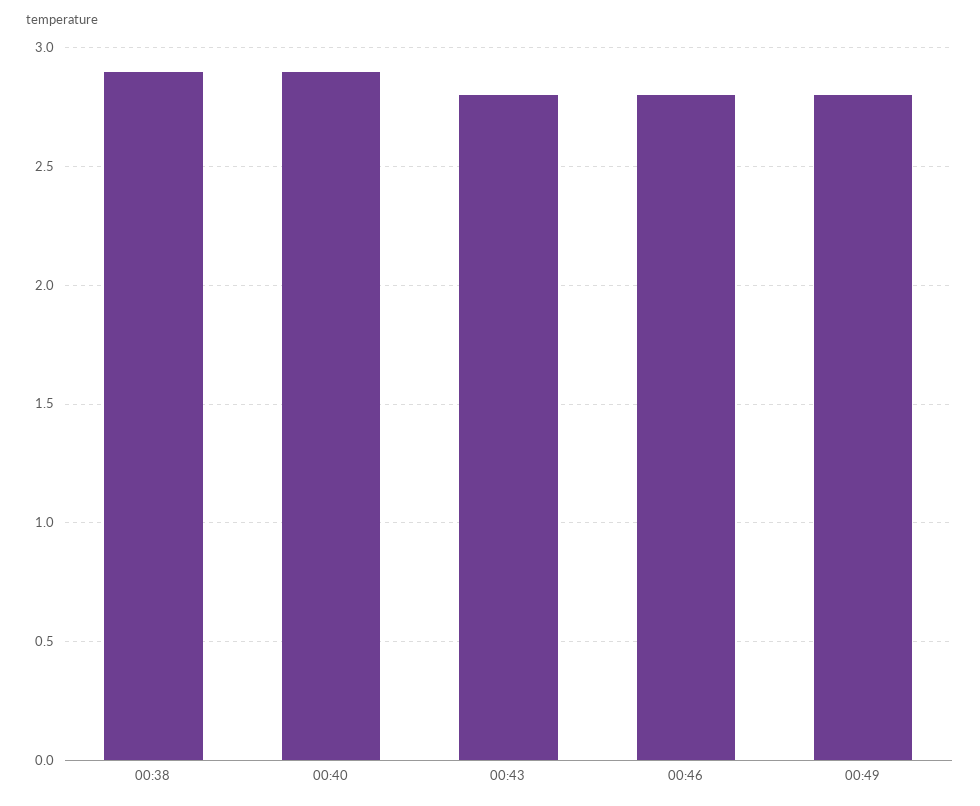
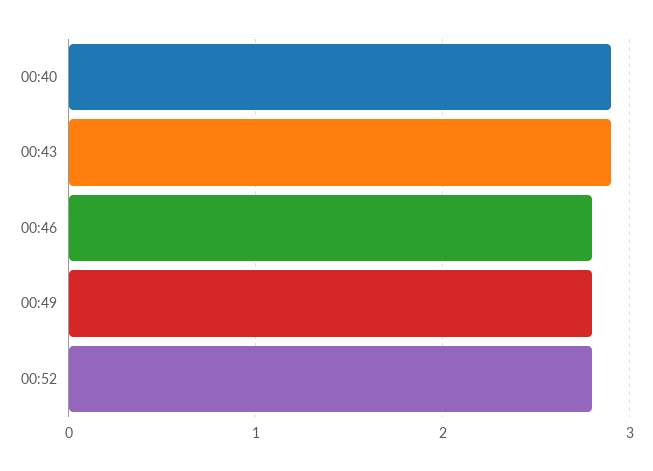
00:38: 2.9 -> none
00:43: 2.8 -> 2.9
00:52: none -> 2.8

